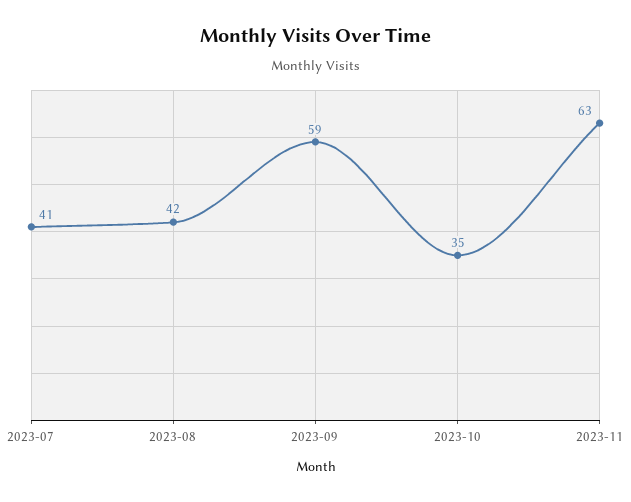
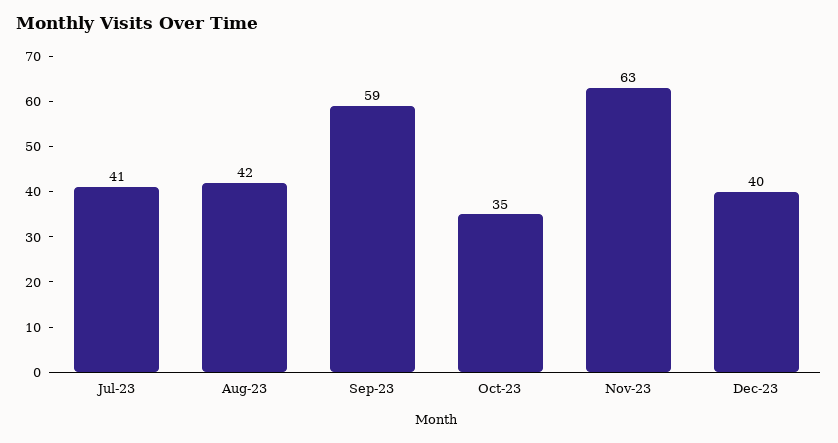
Dec-23: none -> 40

